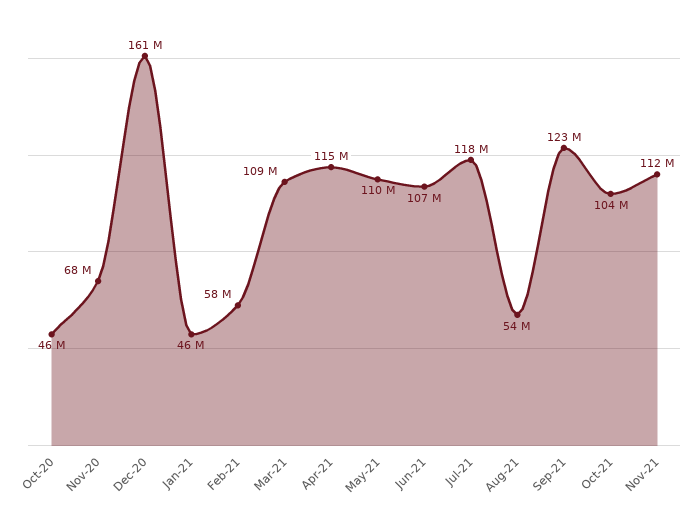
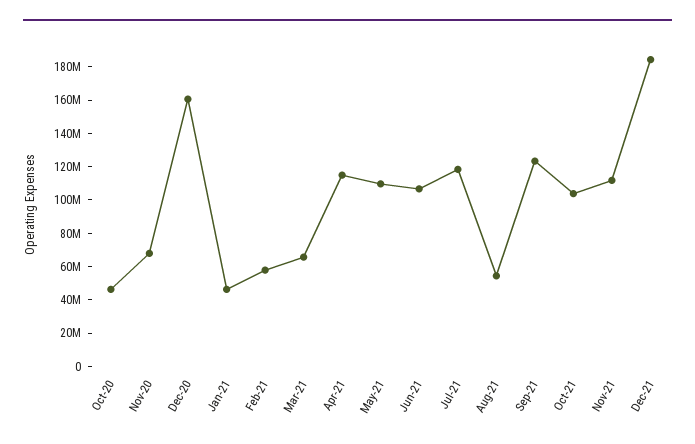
Mar-21: 109000000 -> 65000000
Dec-21: none -> 185000000

